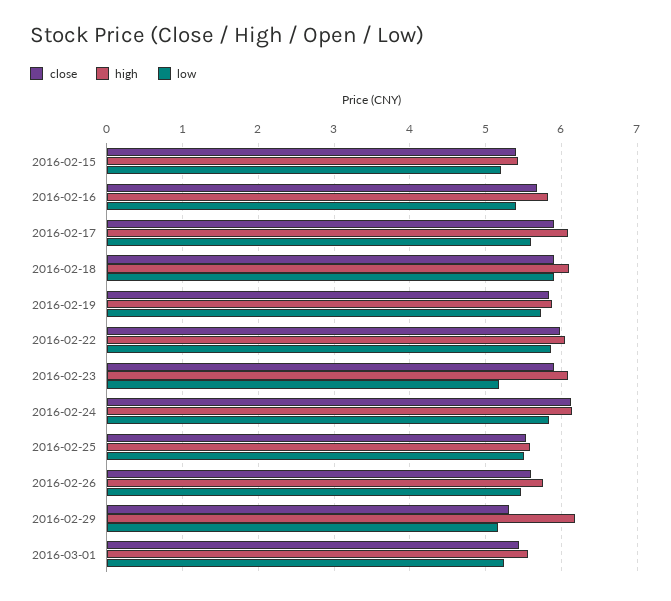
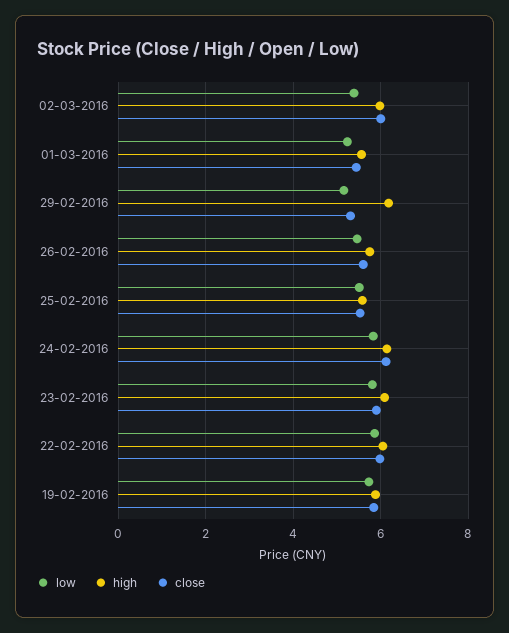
close, 2016-02-15: 5.4 -> none
high, 2016-02-15: 5.4 -> none
low, 2016-02-15: 5.2 -> none
close, 2016-02-16: 5.7 -> none
high, 2016-02-16: 5.8 -> none
low, 2016-02-16: 5.4 -> none
close, 2016-02-17: 5.9 -> none
high, 2016-02-17: 6.1 -> none
low, 2016-02-17: 5.6 -> none
close, 2016-02-18: 5.9 -> none
high, 2016-02-18: 6.1 -> none
low, 2016-02-18: 5.9 -> none
low, 2016-02-23: 5.2 -> 5.8
low, 02-03-2016: none -> 5.4
high, 02-03-2016: none -> 6
close, 02-03-2016: none -> 6

